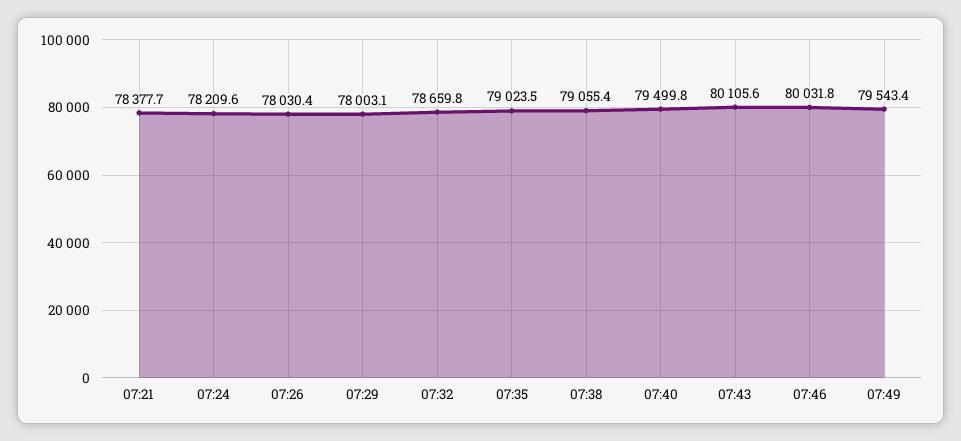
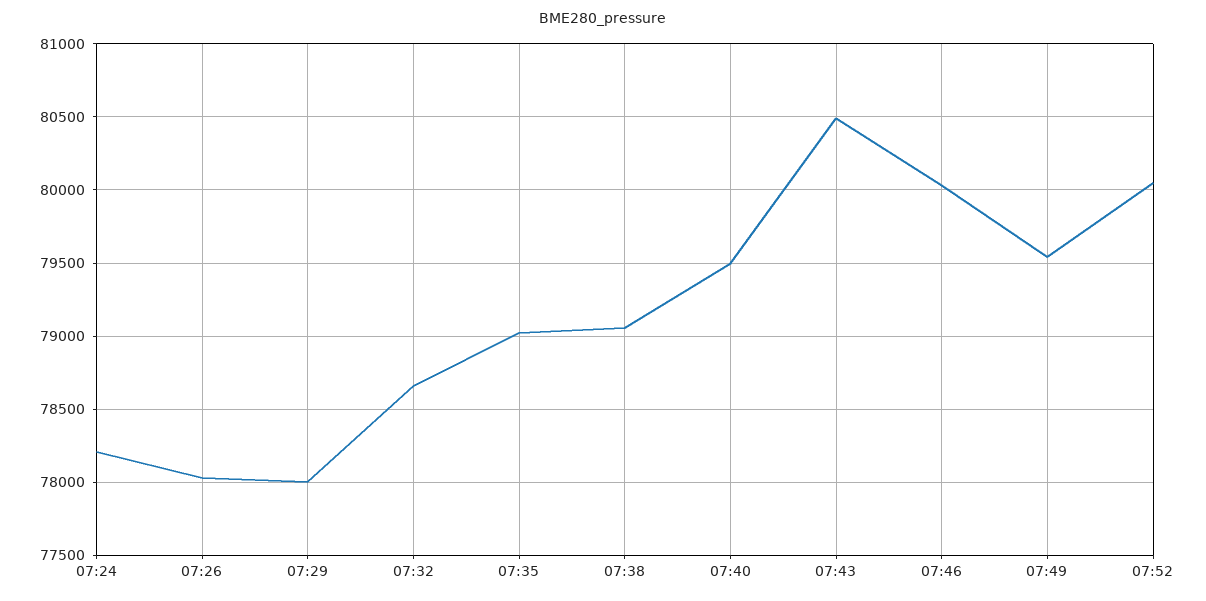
07:21: 78377.7 -> none
07:43: 80105.6 -> 80500
07:52: none -> 80050

